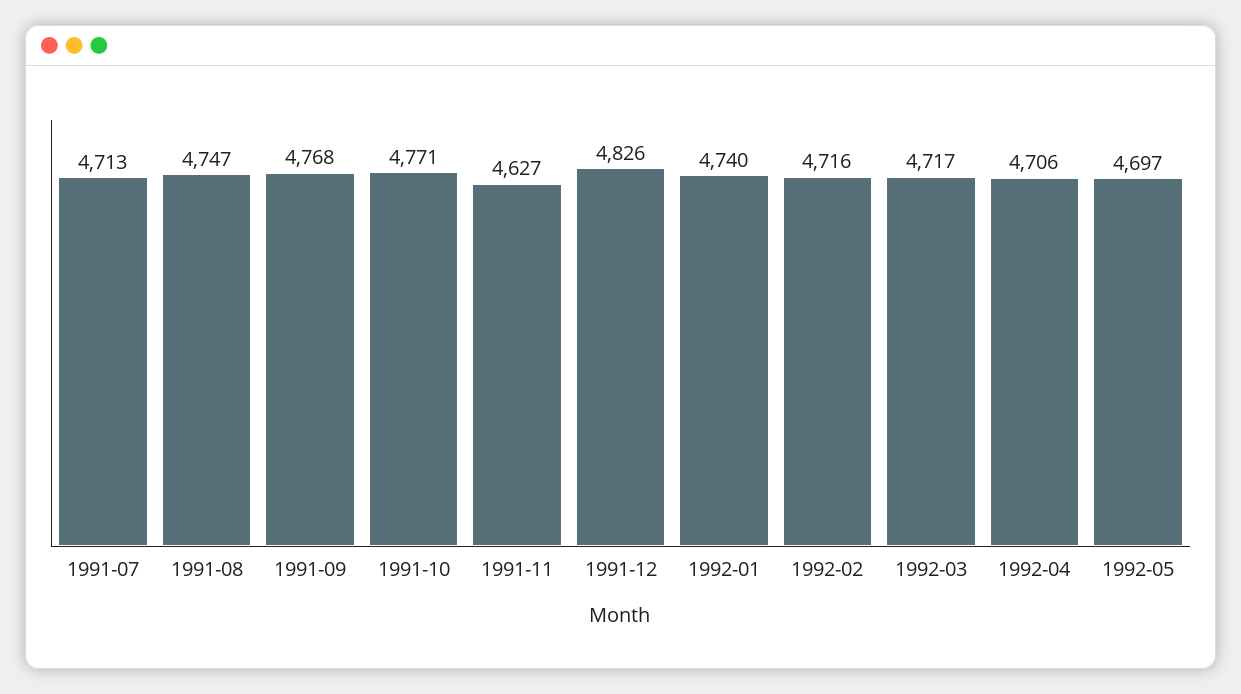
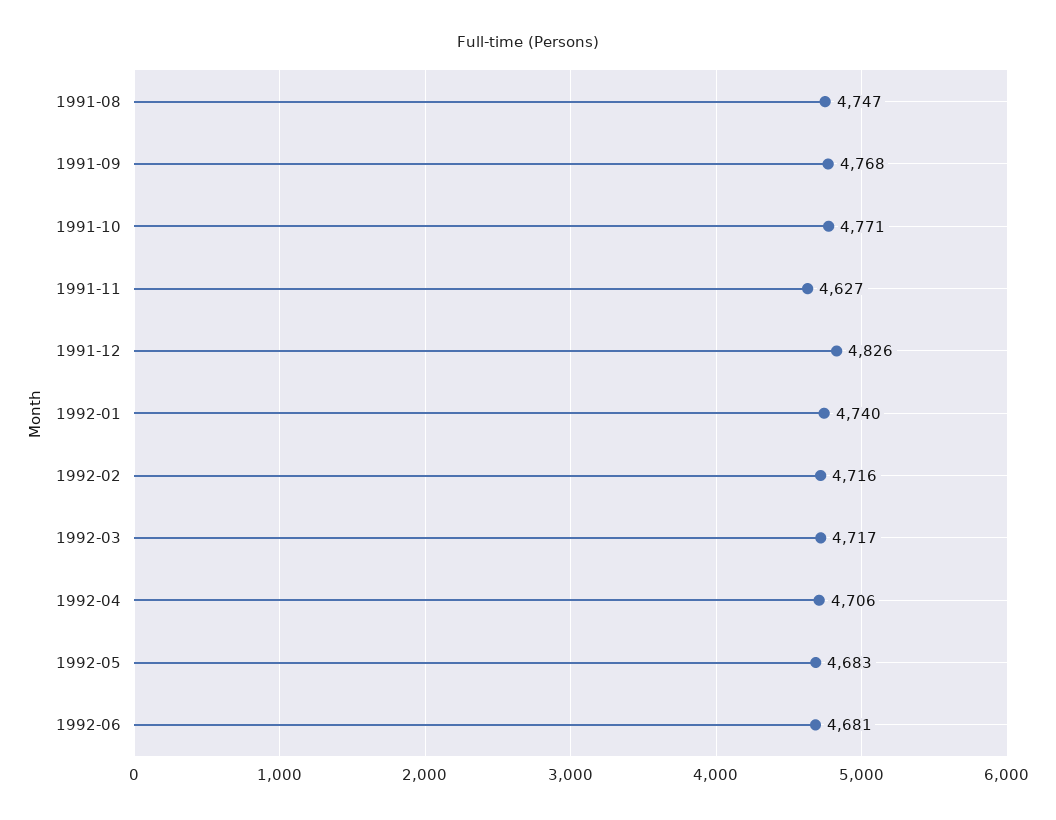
1991-07: 4713 -> none
1992-05: 4697 -> 4683
1992-06: none -> 4681

